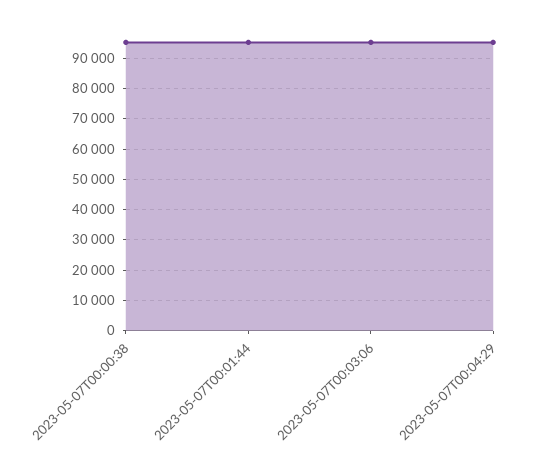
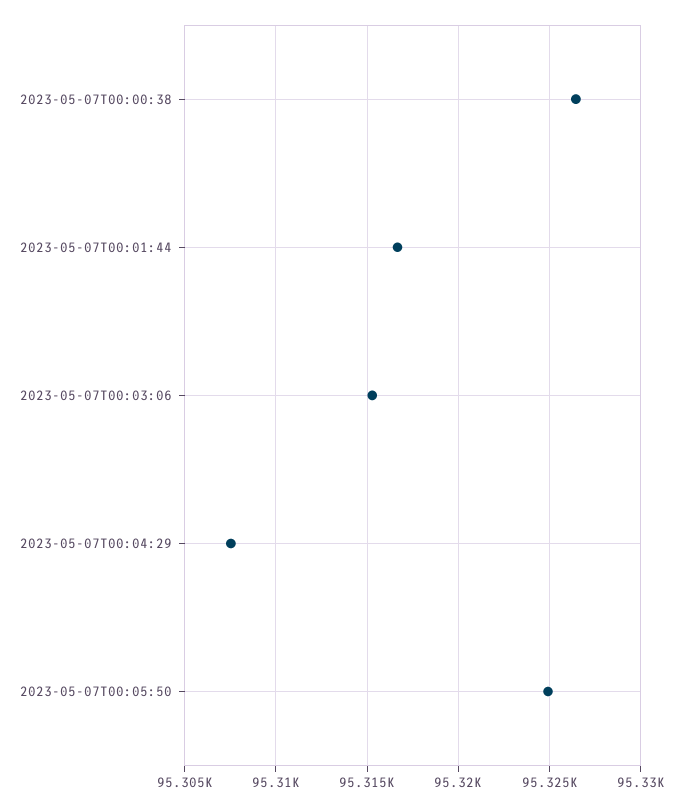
2023-05-07T00:05:50: none -> 95325

